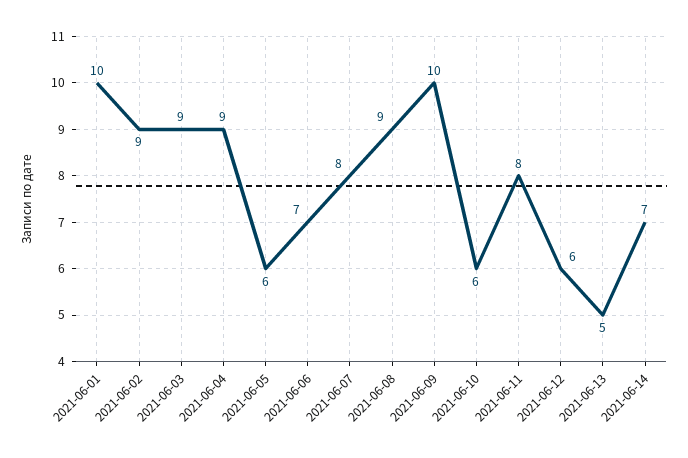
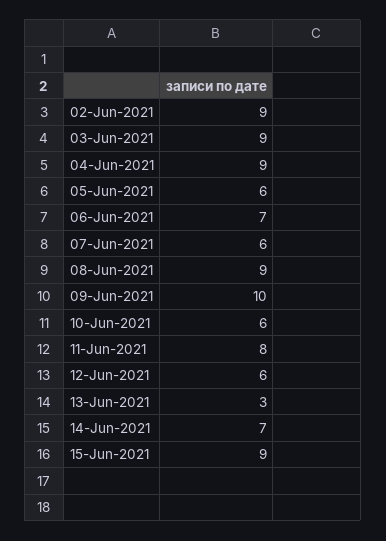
2021-06-01: 10 -> none
2021-06-07: 8 -> 6
2021-06-13: 5 -> 3
15-Jun-2021: none -> 9

